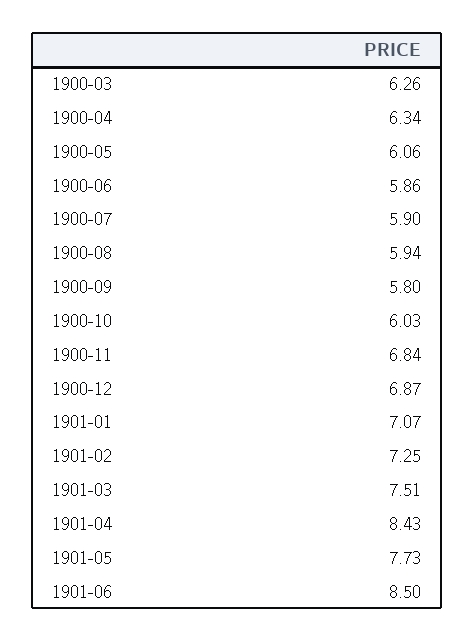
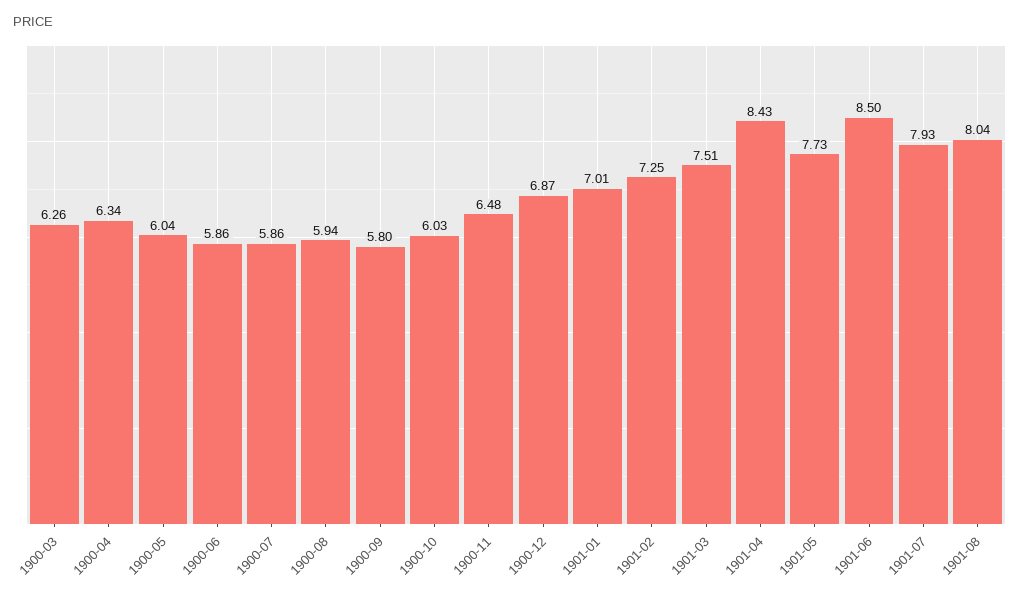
1900-05: 6.06 -> 6.04
1900-07: 5.9 -> 5.86
1900-11: 6.84 -> 6.48
1901-01: 7.07 -> 7.01
1901-07: none -> 7.93
1901-08: none -> 8.04

